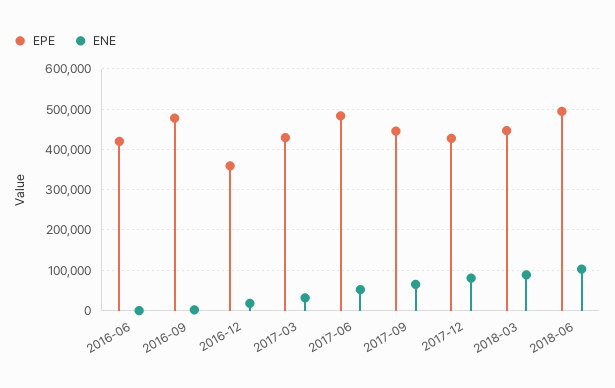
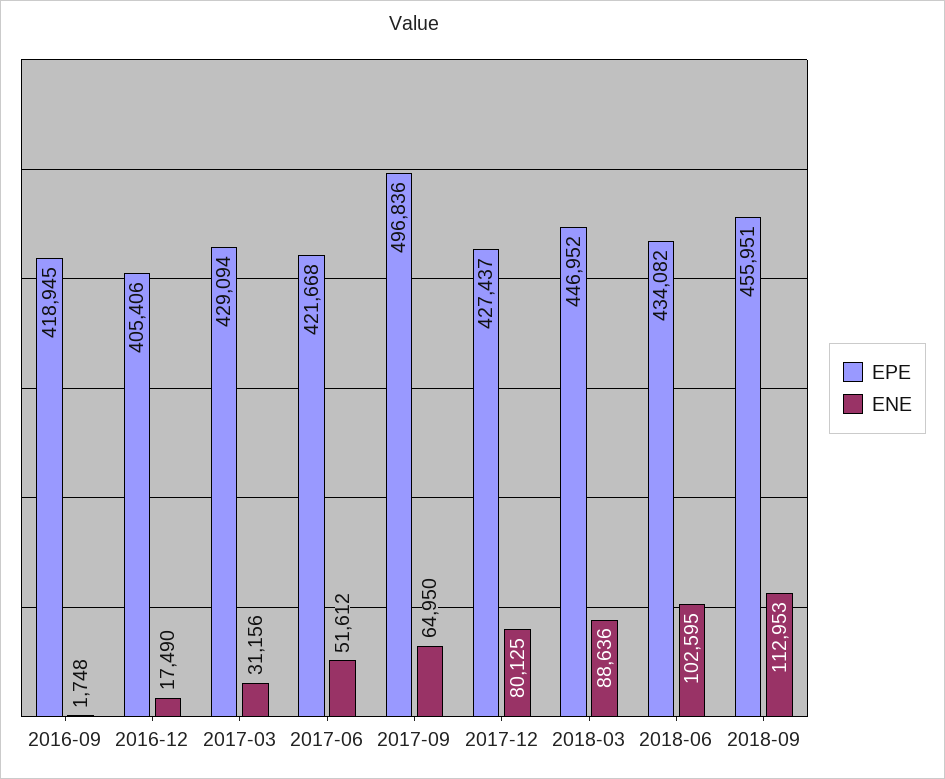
EPE, 2016-06: 420000 -> none
ENE, 2016-06: 0 -> none
EPE, 2016-09: 480000 -> 418945
EPE, 2016-12: 360000 -> 405406
EPE, 2017-06: 480000 -> 421668
EPE, 2017-09: 440000 -> 496836
EPE, 2018-06: 500000 -> 434082
EPE, 2018-09: none -> 455951
ENE, 2018-09: none -> 112953

